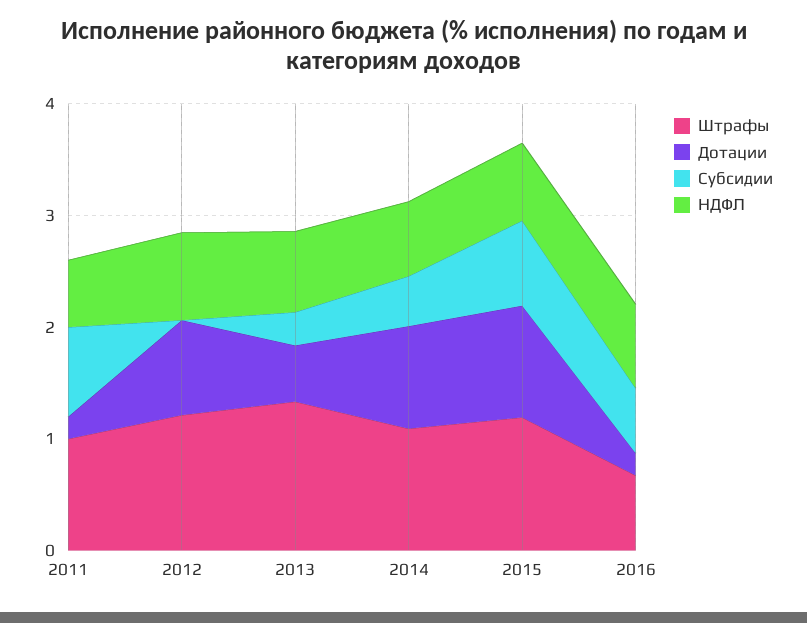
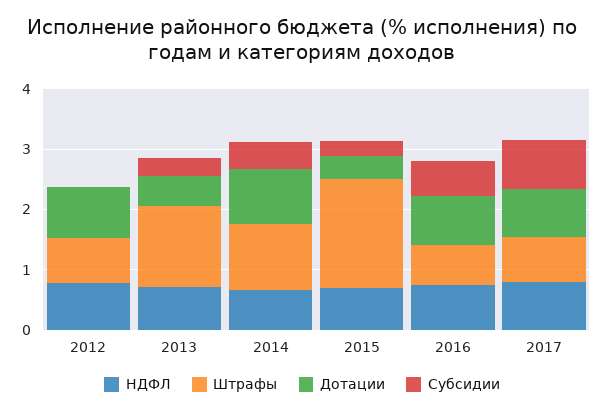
Штрафы, 2011: 1 -> none
Дотации, 2011: 0.2 -> none
Субсидии, 2011: 0.8 -> none
НДФЛ, 2011: 0.6 -> none
Штрафы, 2012: 1.2 -> 0.8
Штрафы, 2015: 1.2 -> 1.8
Дотации, 2015: 1 -> 0.4
Субсидии, 2015: 0.8 -> 0.2
Дотации, 2016: 0.2 -> 0.8
НДФЛ, 2017: none -> 0.8
Штрафы, 2017: none -> 0.8
Дотации, 2017: none -> 0.8
Субсидии, 2017: none -> 0.8

